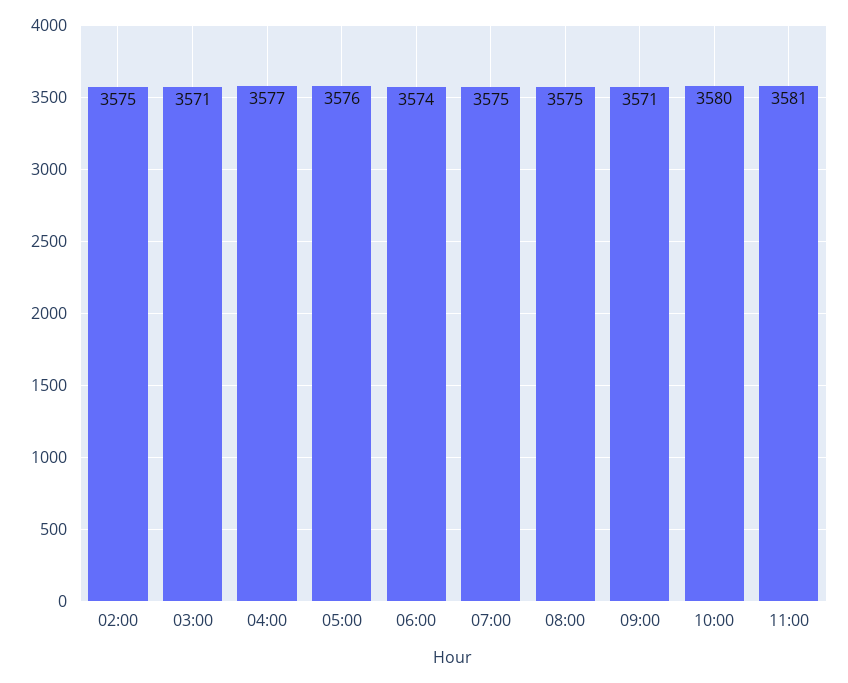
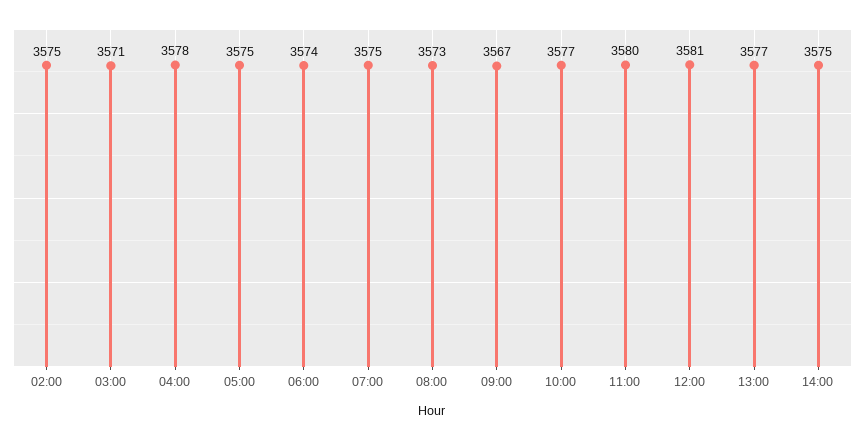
04:00: 3577 -> 3578
05:00: 3576 -> 3575
08:00: 3575 -> 3573
09:00: 3571 -> 3567
10:00: 3580 -> 3577
11:00: 3581 -> 3580
12:00: none -> 3581
13:00: none -> 3577
14:00: none -> 3575

